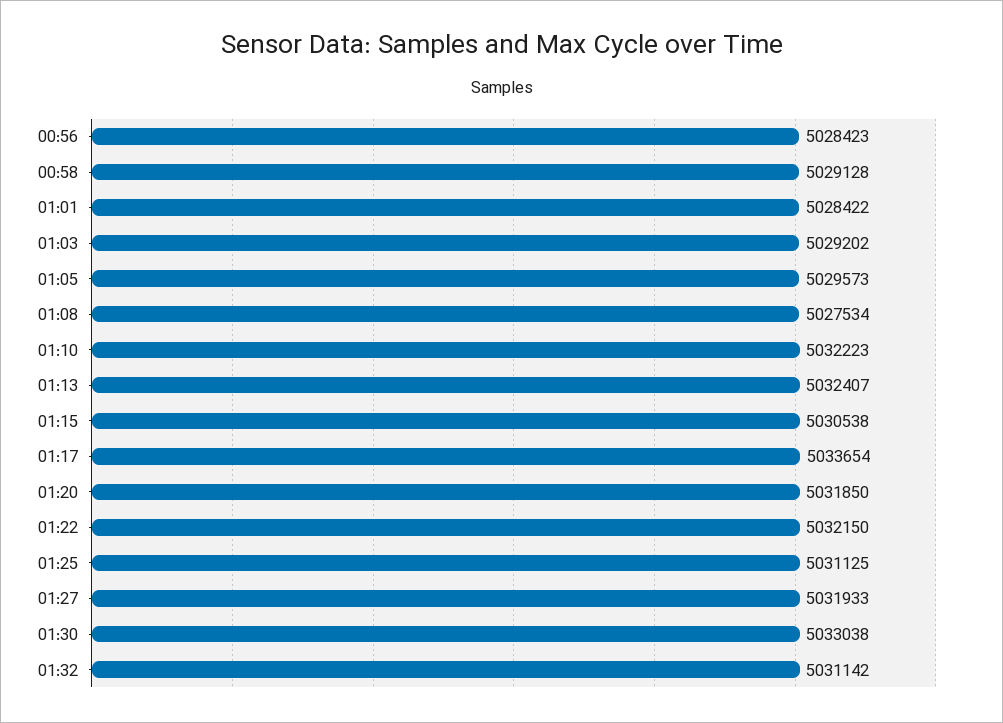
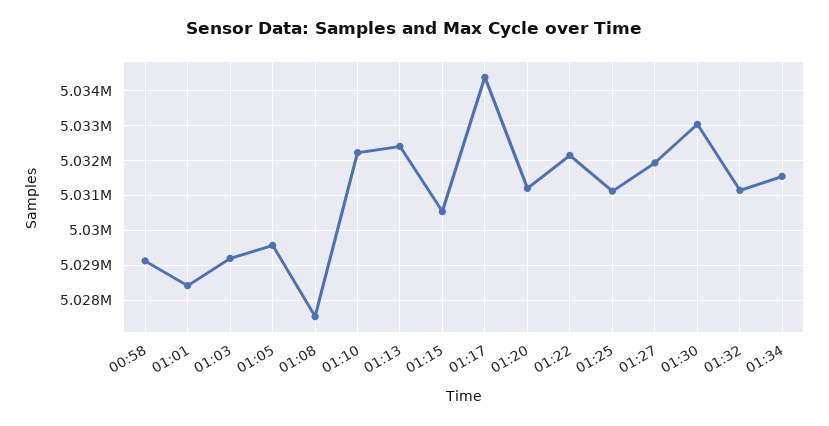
00:56: 5028423 -> none
01:17: 5033654 -> 5034400
01:20: 5031850 -> 5031200
01:34: none -> 5031600

